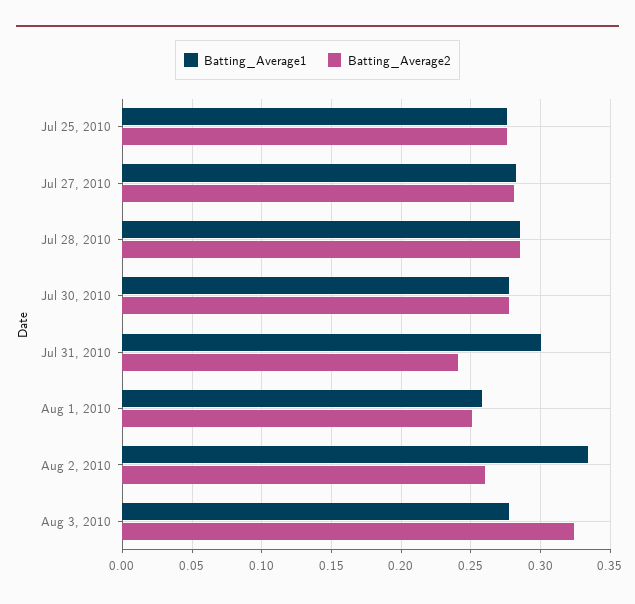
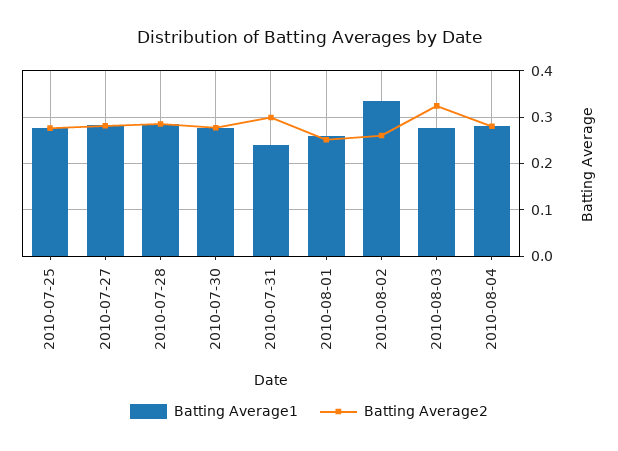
Batting_Average1, Jul 31, 2010: 0.3 -> 0.24
Batting_Average2, Jul 31, 2010: 0.24 -> 0.3
Batting_Average1, 2010-08-04: none -> 0.28
Batting_Average2, 2010-08-04: none -> 0.28

